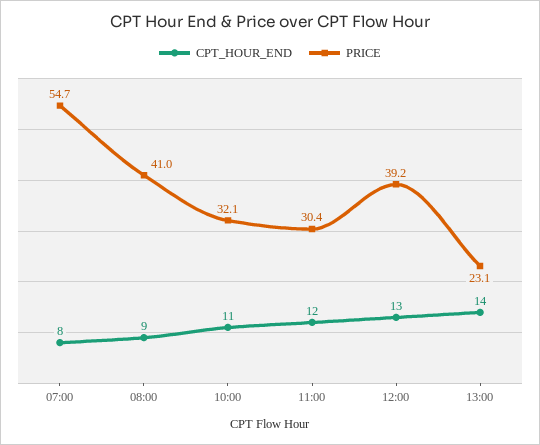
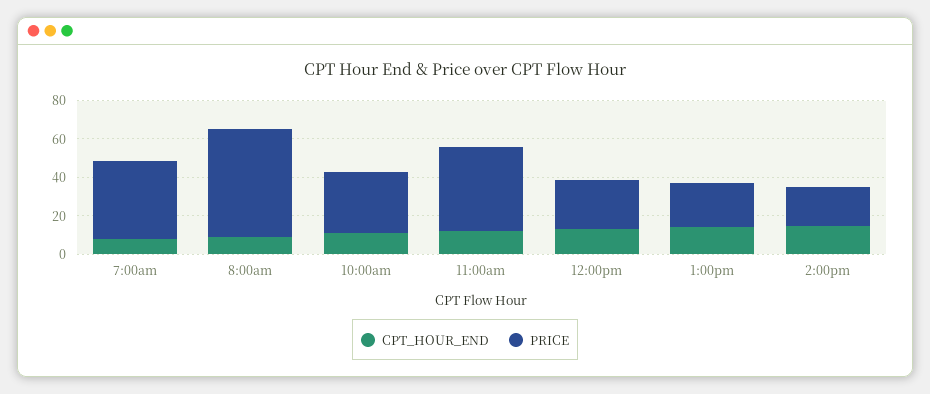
PRICE, 07:00: 54.7 -> 40
PRICE, 08:00: 41 -> 55
PRICE, 11:00: 30.4 -> 45
PRICE, 12:00: 39.2 -> 25
CPT_HOUR_END, 2:00pm: none -> 15
PRICE, 2:00pm: none -> 20

